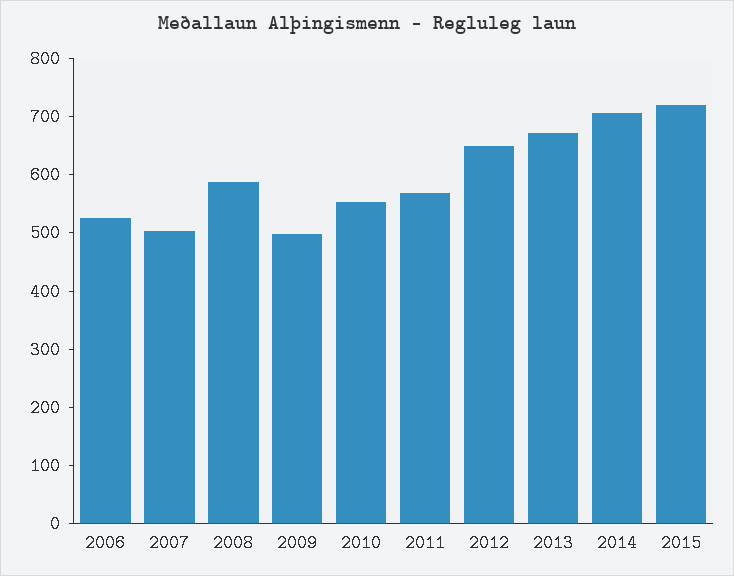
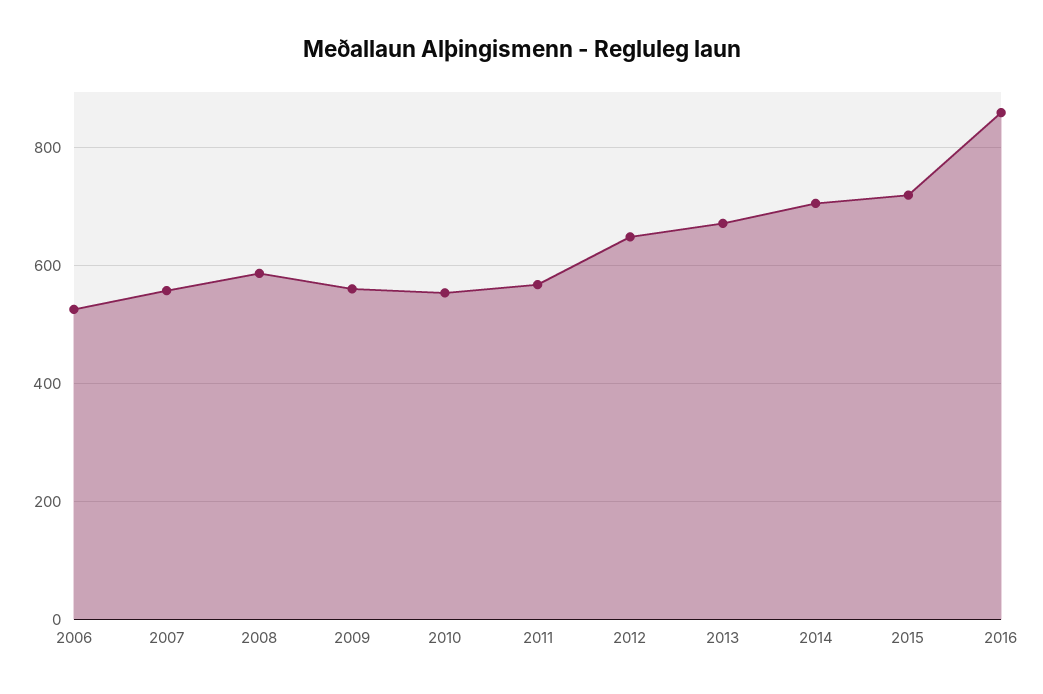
2007: 500 -> 560
2009: 500 -> 560
2016: none -> 860

